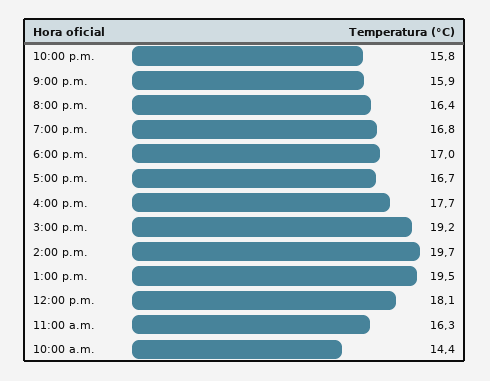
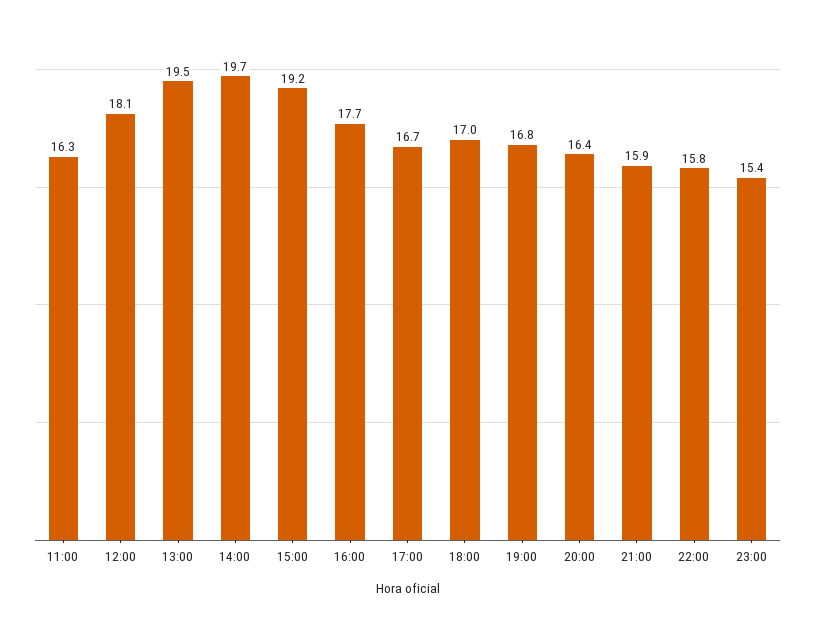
10:00 a.m.: 14.4 -> none
23:00: none -> 15.4

